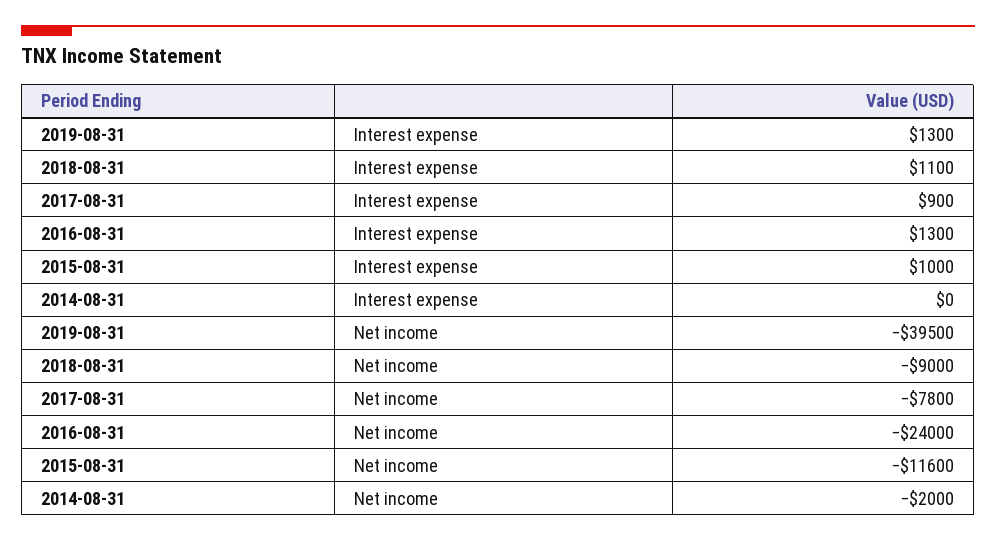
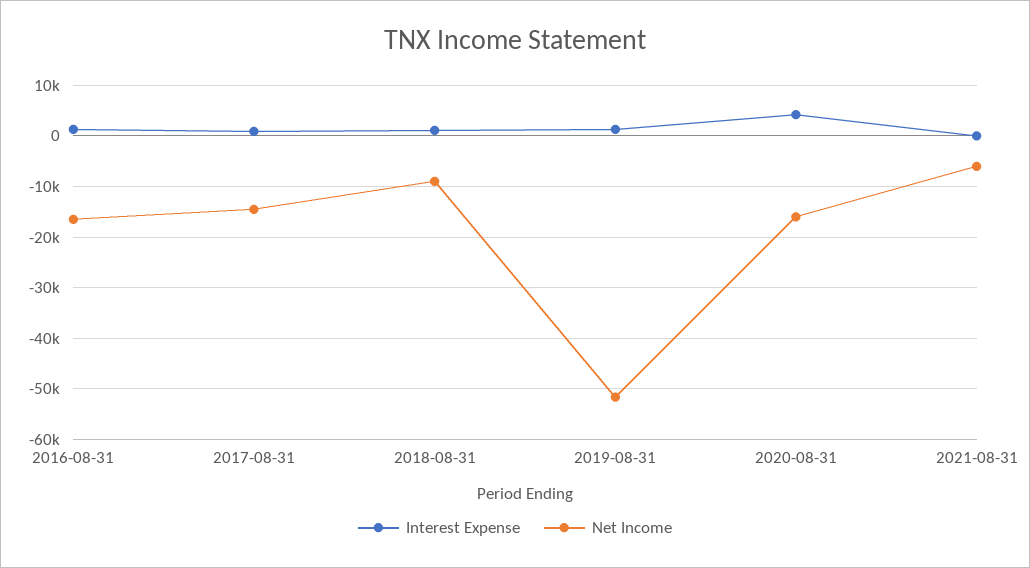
Interest expense, 2015-08-31: 1000 -> none
Interest expense, 2014-08-31: 0 -> none
Net income, 2019-08-31: -39500 -> -52000
Net income, 2017-08-31: -7800 -> -14000
Net income, 2016-08-31: -24000 -> -16000
Net income, 2015-08-31: -11600 -> none
Net income, 2014-08-31: -2000 -> none
Interest expense, 2020-08-31: none -> 4000
Net income, 2020-08-31: none -> -16000
Interest expense, 2021-08-31: none -> 0
Net income, 2021-08-31: none -> -6000

